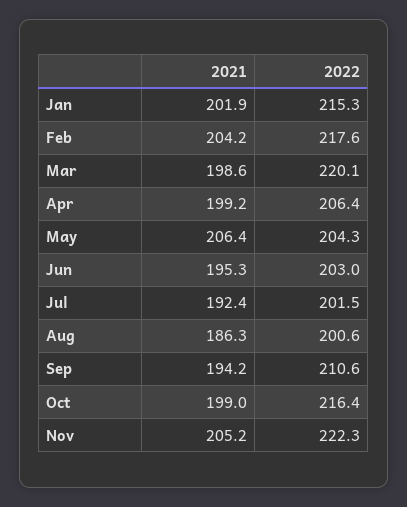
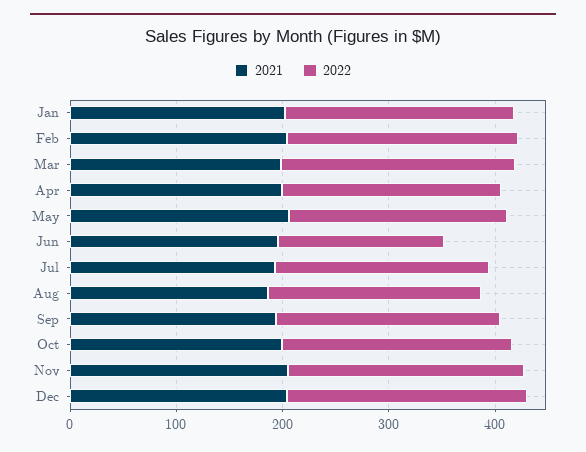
2022, Jun: 203 -> 160
2021, Dec: none -> 200
2022, Dec: none -> 220

